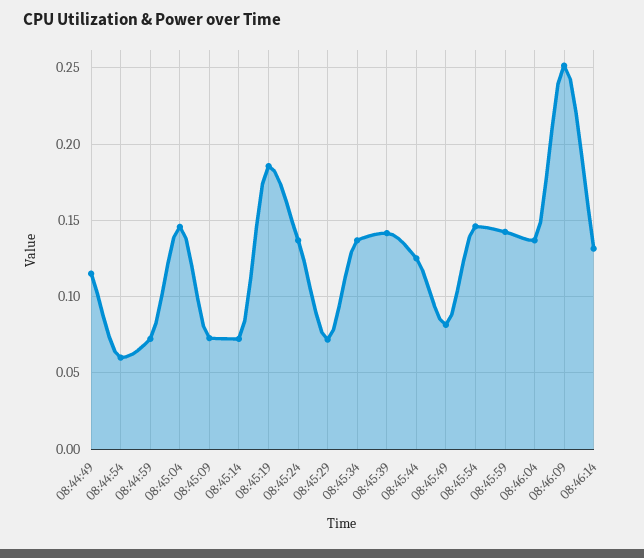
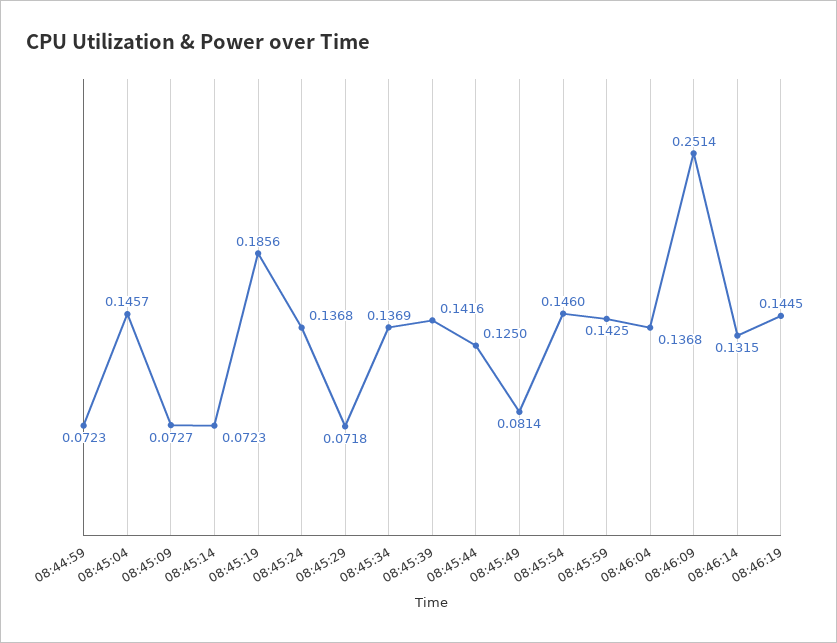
08:44:49: 0.115 -> none
08:44:54: 0.06 -> none
08:46:19: none -> 0.1445

